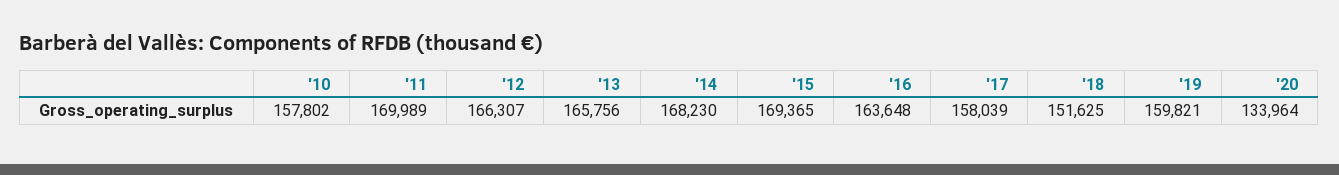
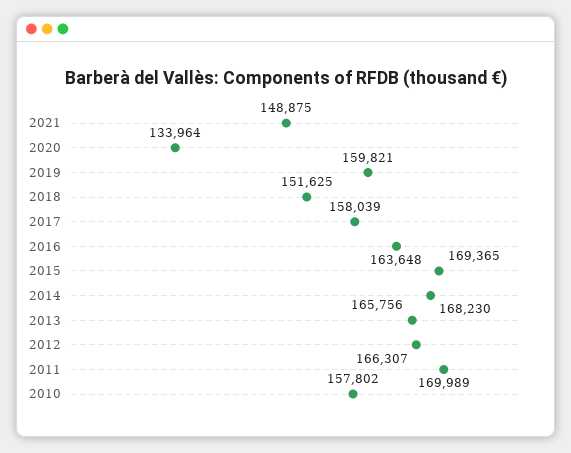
2021: none -> 148875

